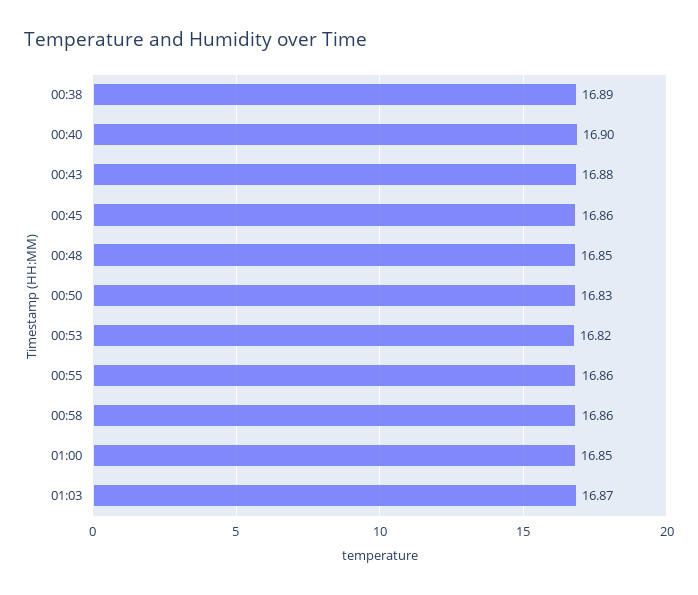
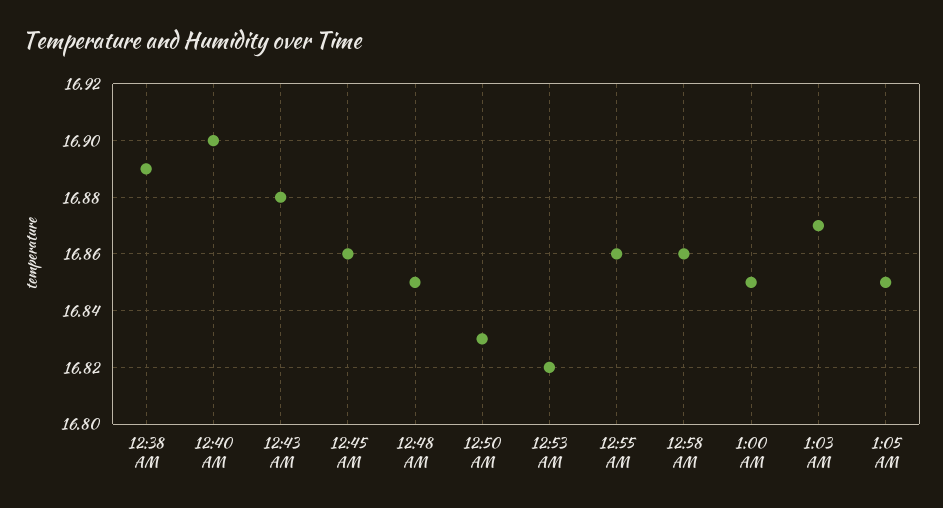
1:05 AM: none -> 16.85

